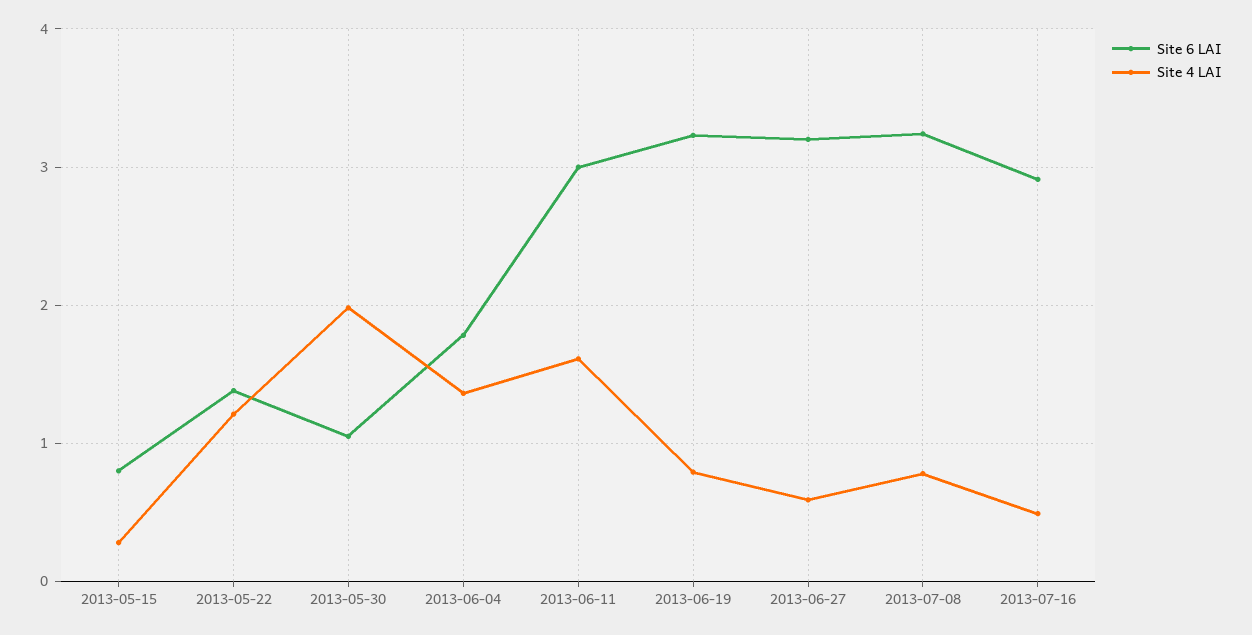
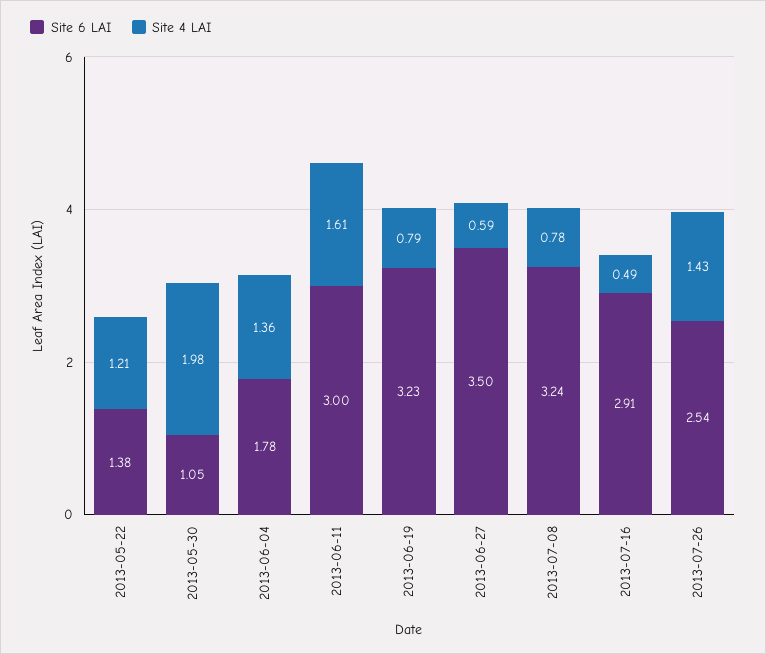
Site 6 LAI, 2013-05-15: 0.8 -> none
Site 4 LAI, 2013-05-15: 0.3 -> none
Site 6 LAI, 2013-06-27: 3.2 -> 3.5
Site 6 LAI, 2013-07-26: none -> 2.54
Site 4 LAI, 2013-07-26: none -> 1.43

